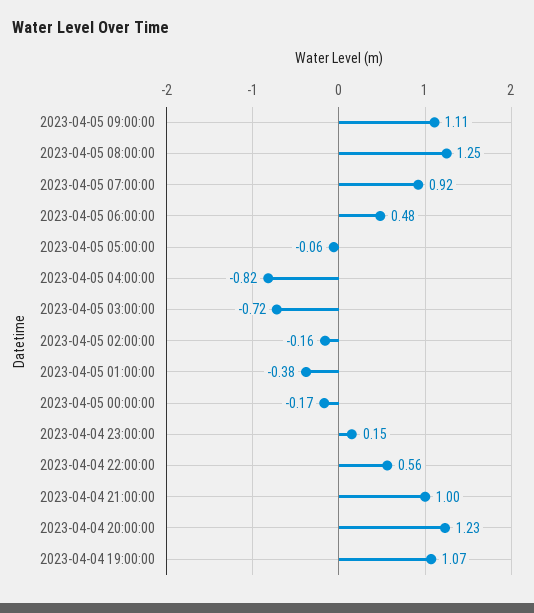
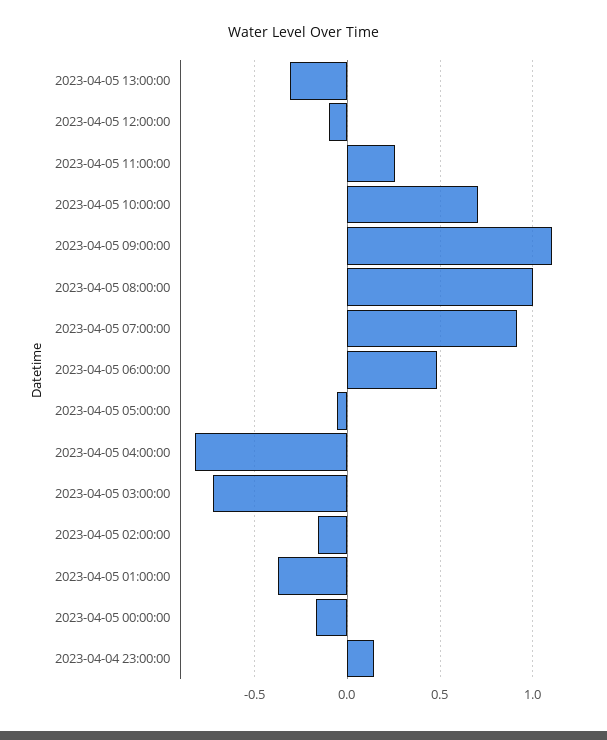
2023-04-05 08:00:00: 1.25 -> 1
2023-04-04 22:00:00: 0.56 -> none
2023-04-04 21:00:00: 1 -> none
2023-04-04 20:00:00: 1.23 -> none
2023-04-04 19:00:00: 1.07 -> none
2023-04-05 13:00:00: none -> -0.3
2023-04-05 12:00:00: none -> -0.1
2023-04-05 11:00:00: none -> 0.25
2023-04-05 10:00:00: none -> 0.7

